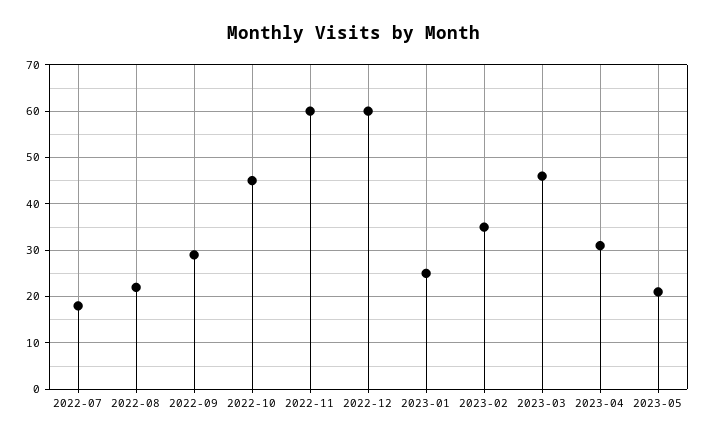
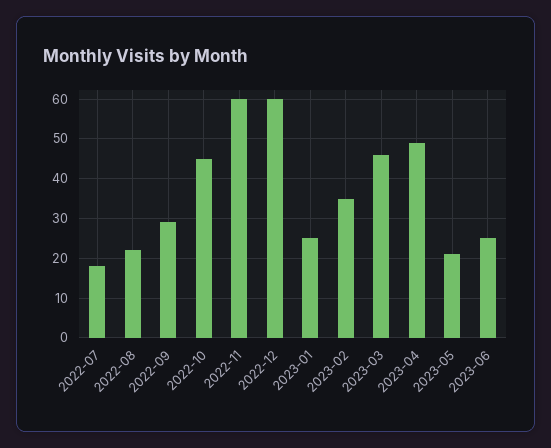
2023-04: 30 -> 50
2023-06: none -> 25

